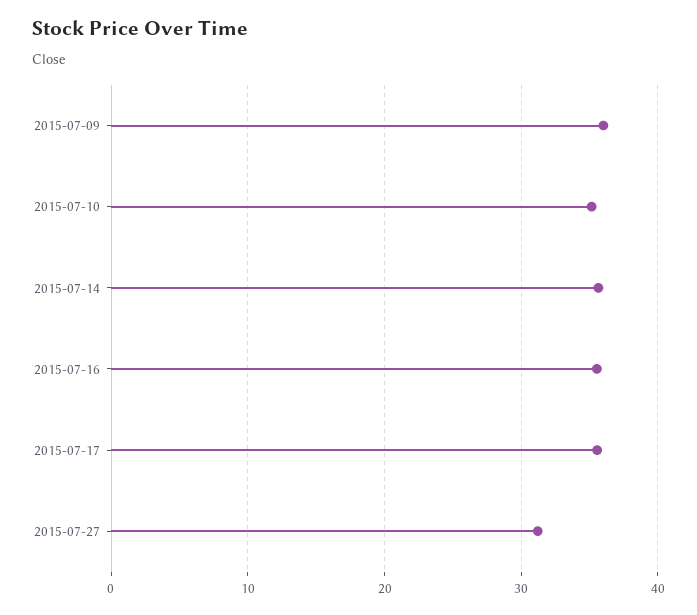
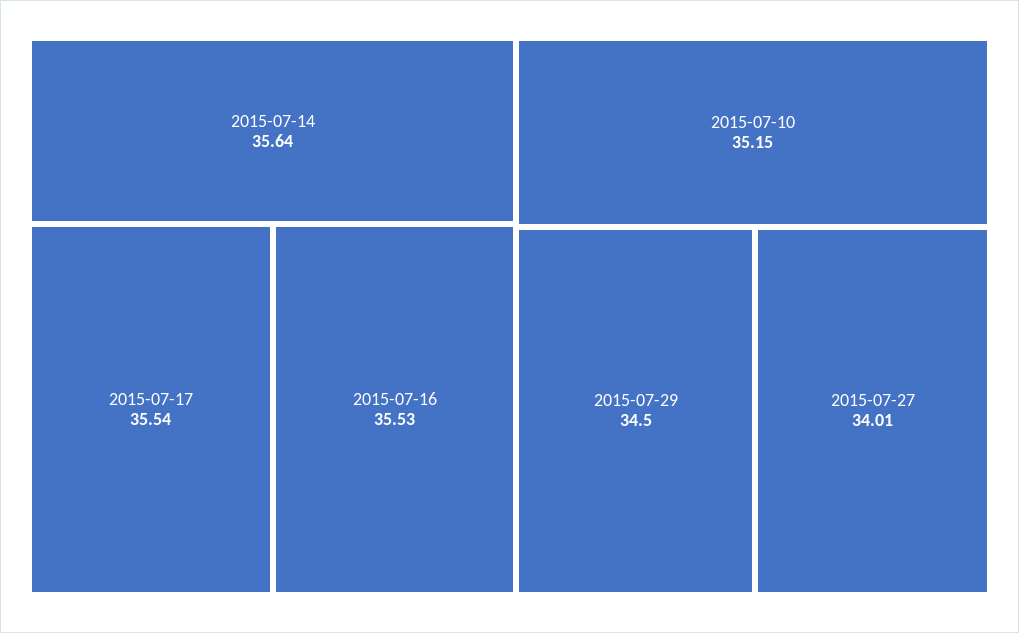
2015-07-09: 36 -> none
2015-07-27: 31 -> 34.01
2015-07-29: none -> 34.5

